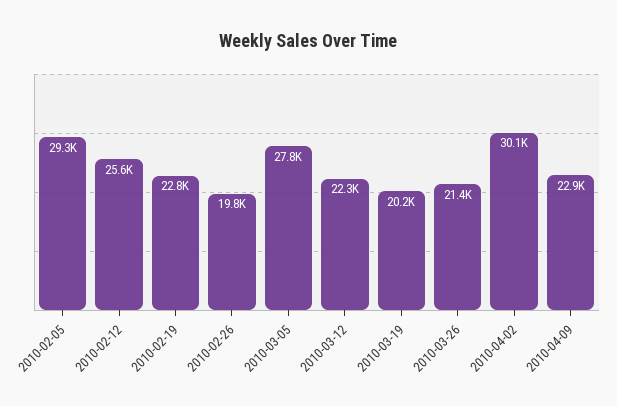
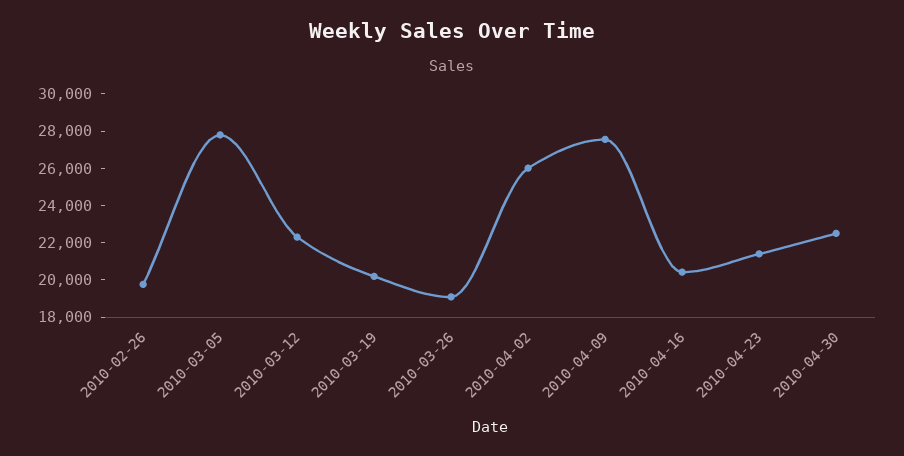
2010-02-05: 29300 -> none
2010-02-12: 25600 -> none
2010-02-19: 22800 -> none
2010-03-26: 21400 -> 19000
2010-04-02: 30100 -> 26000
2010-04-09: 22900 -> 27500
2010-04-16: none -> 20500
2010-04-23: none -> 21500
2010-04-30: none -> 22500

